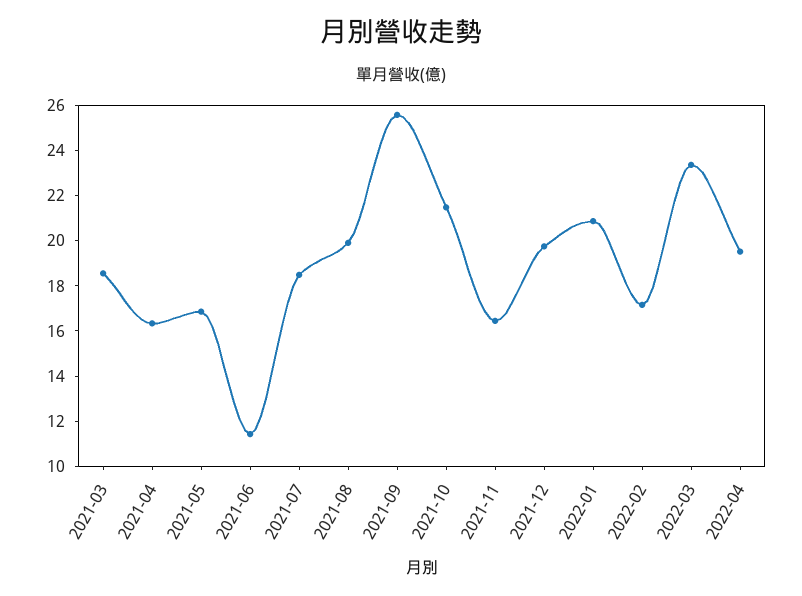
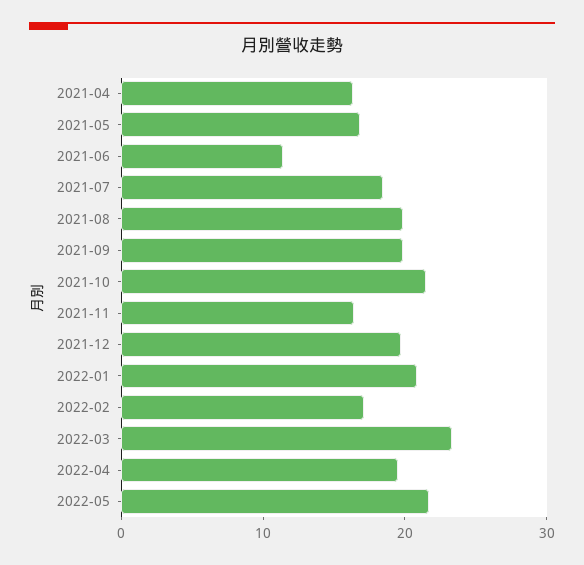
2021-03: 18.5 -> none
2021-09: 25.5 -> 20
2022-05: none -> 22

